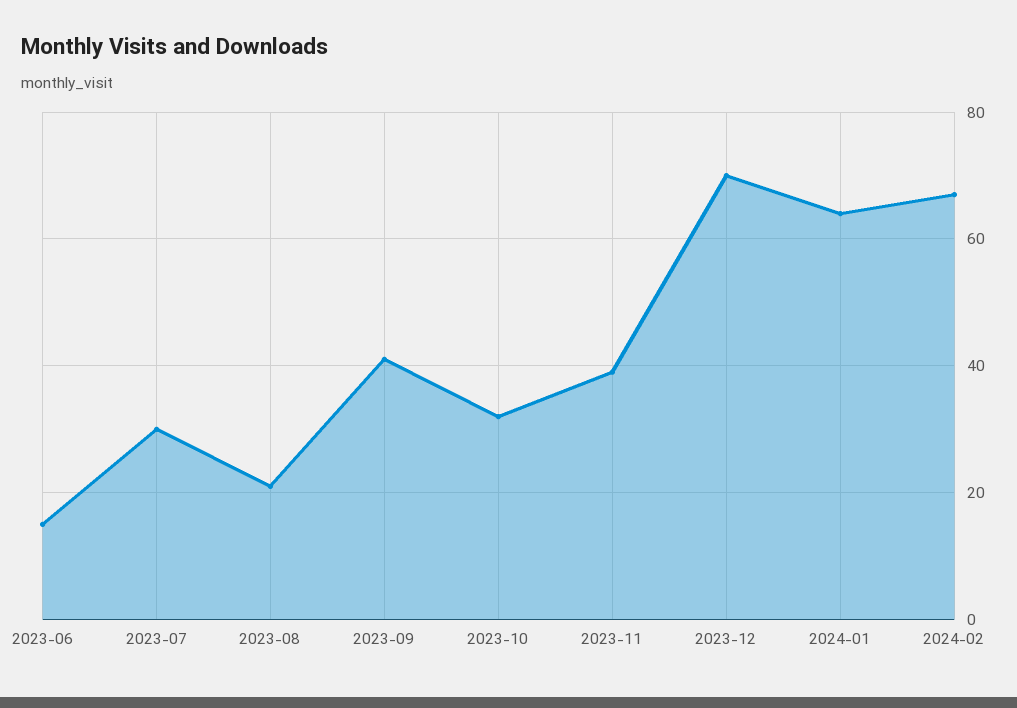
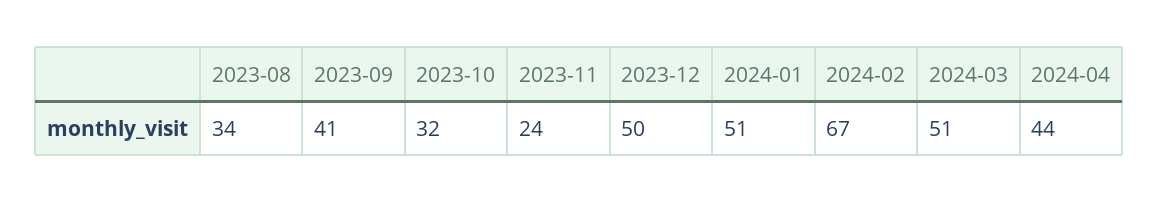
2023-06: 15 -> none
2023-07: 30 -> none
2023-08: 20 -> 34
2023-11: 40 -> 24
2023-12: 70 -> 50
2024-01: 65 -> 51
2024-03: none -> 51
2024-04: none -> 44

